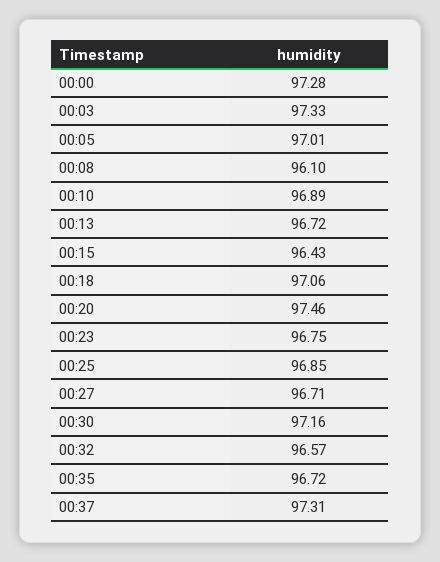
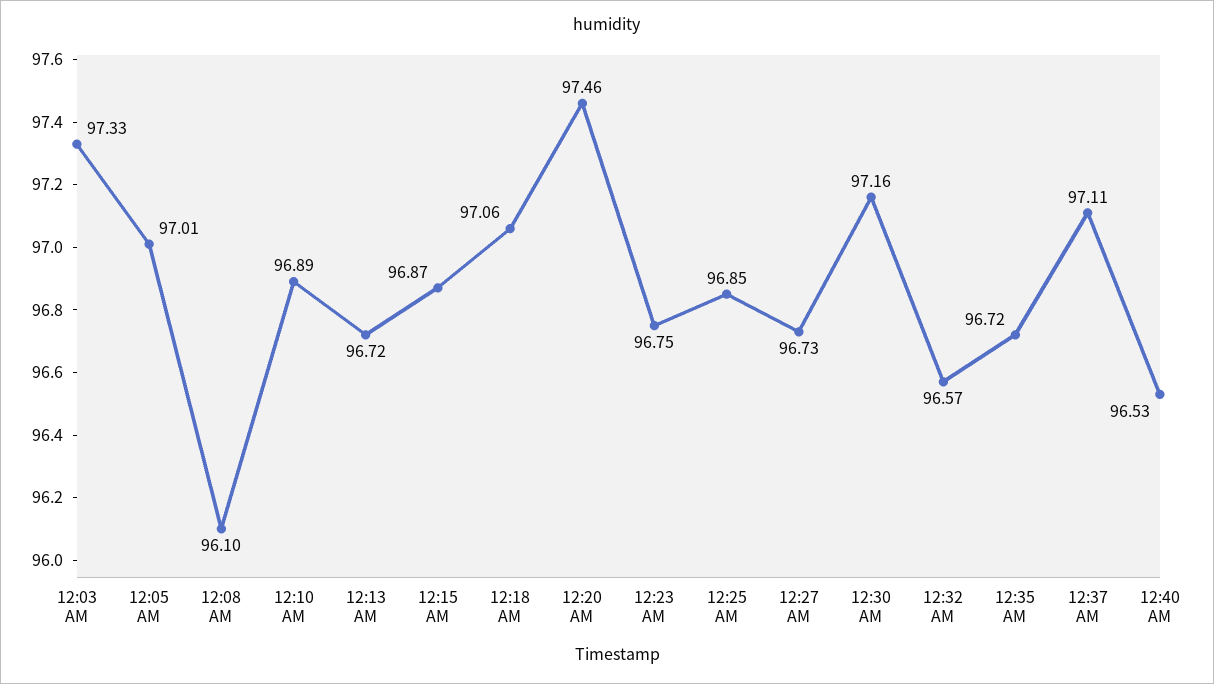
00:00: 97.28 -> none
00:15: 96.43 -> 96.87
00:27: 96.71 -> 96.73
00:37: 97.31 -> 97.11
12:40 AM: none -> 96.53

